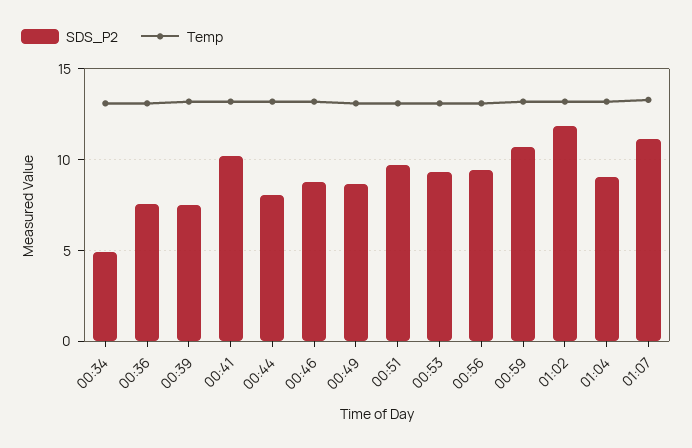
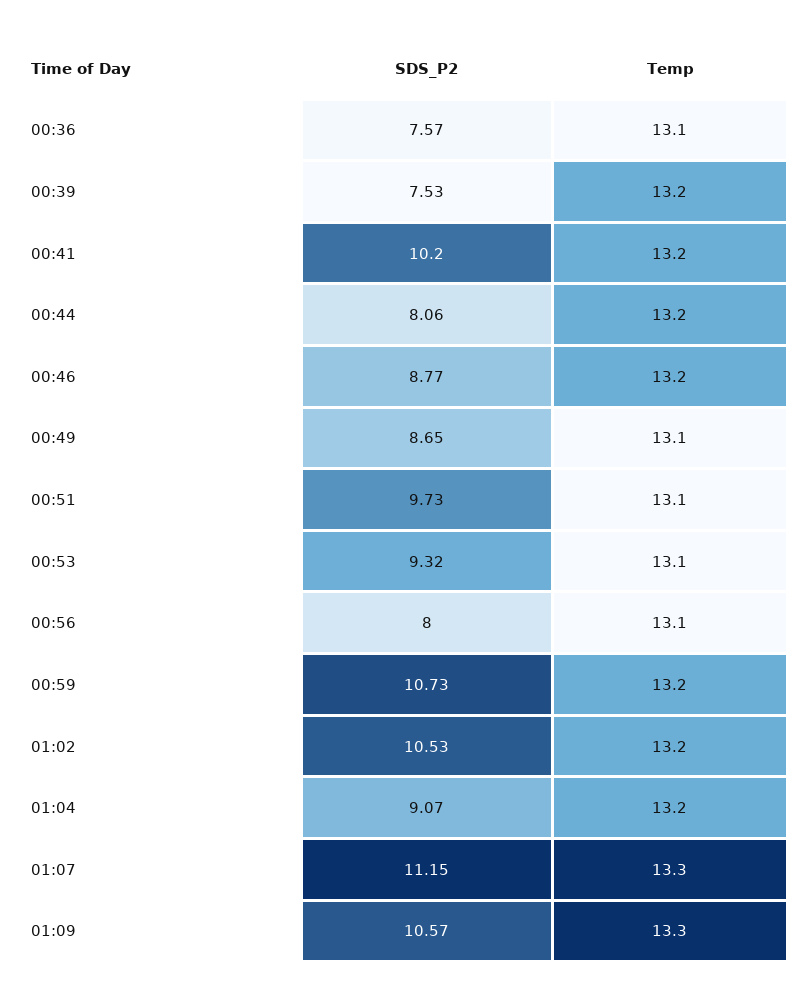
SDS_P2, 00:34: 5 -> none
Temp, 00:34: 13 -> none
SDS_P2, 00:56: 9.5 -> 8
SDS_P2, 01:02: 12 -> 10.53
SDS_P2, 01:09: none -> 10.57
Temp, 01:09: none -> 13.3

